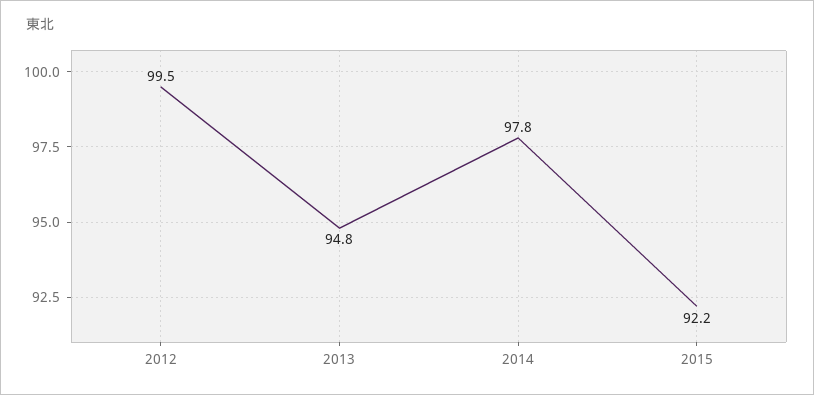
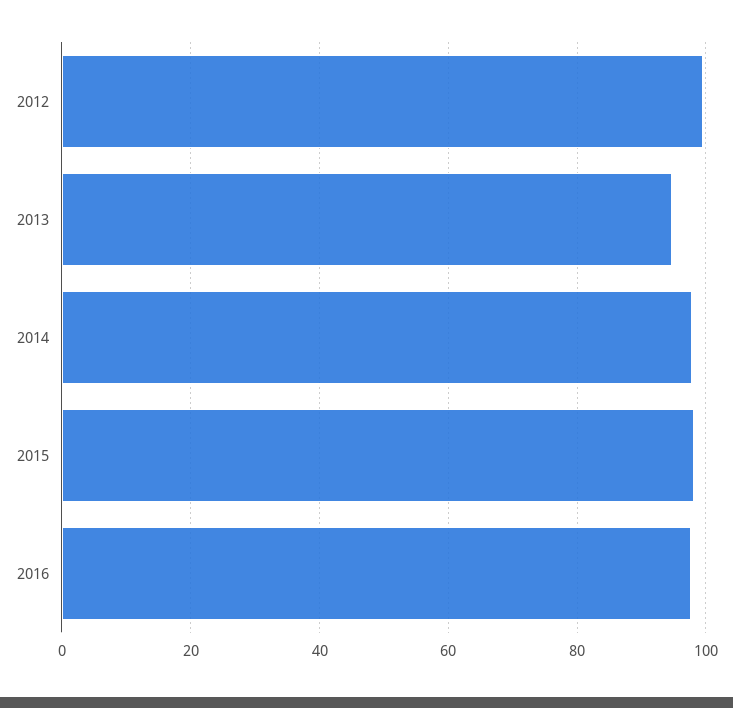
2015: 92.2 -> 98
2016: none -> 98

